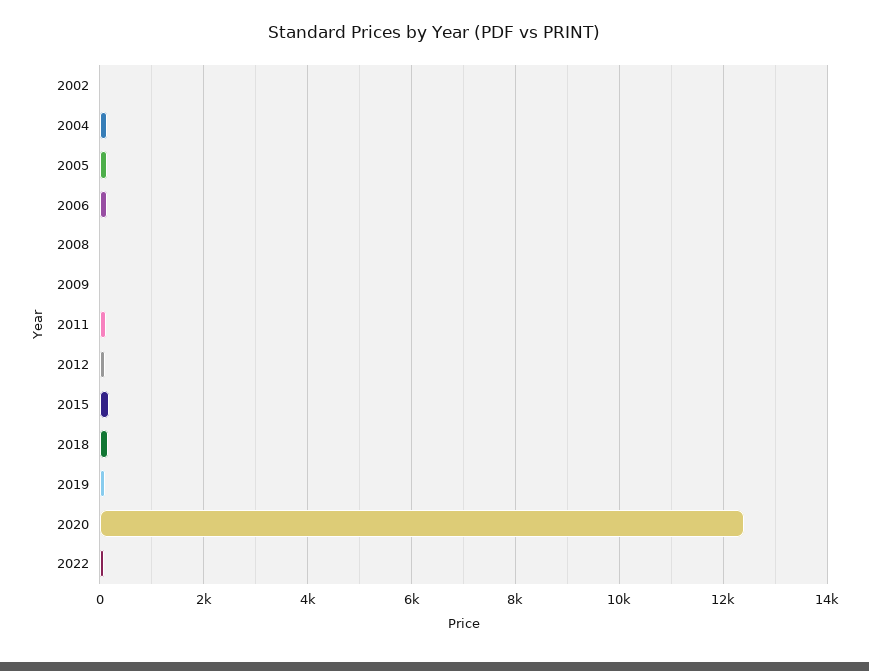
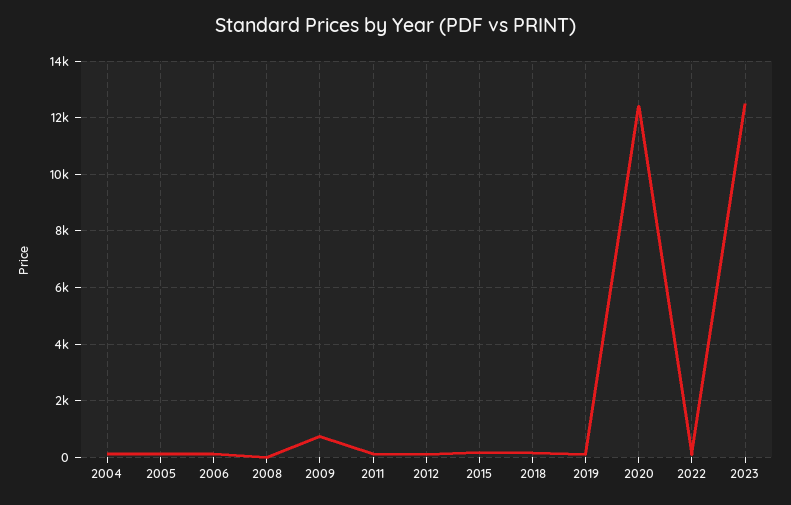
2002: 0 -> none
2009: 0 -> 750
2023: none -> 12500

